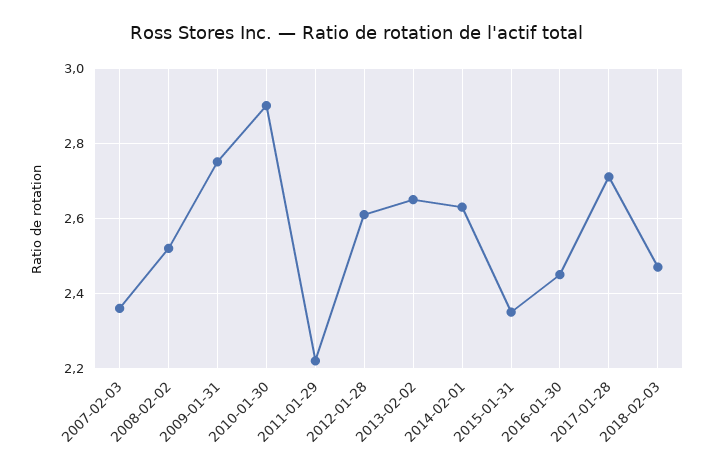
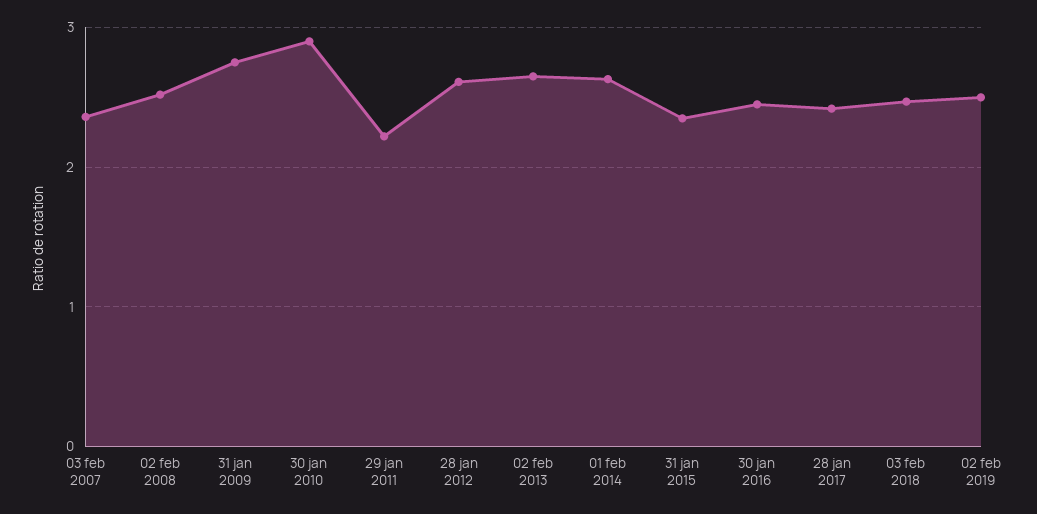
2017-01-28: 2.7 -> 2.4
02 feb 2019: none -> 2.5

